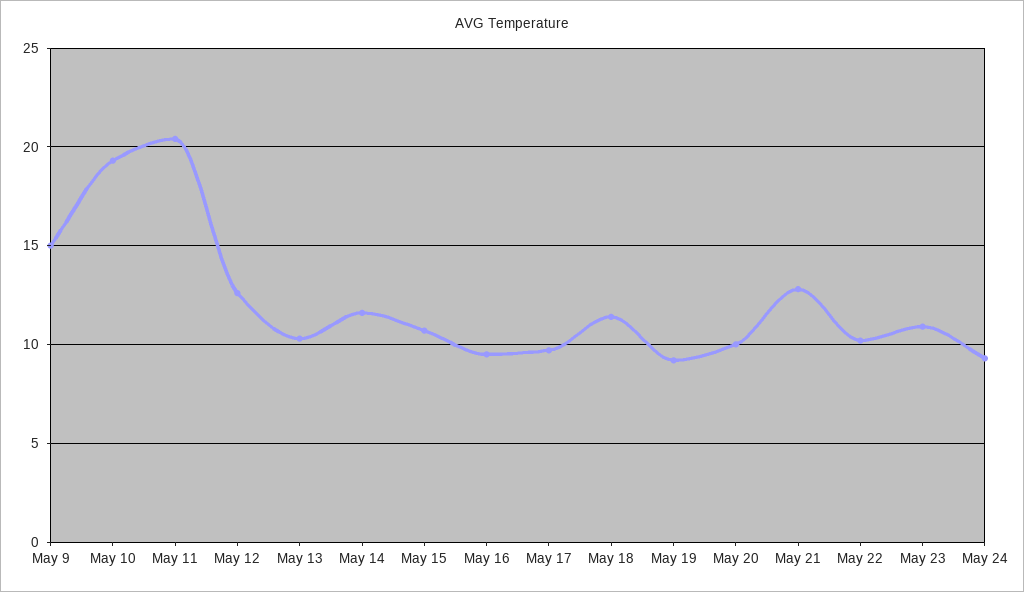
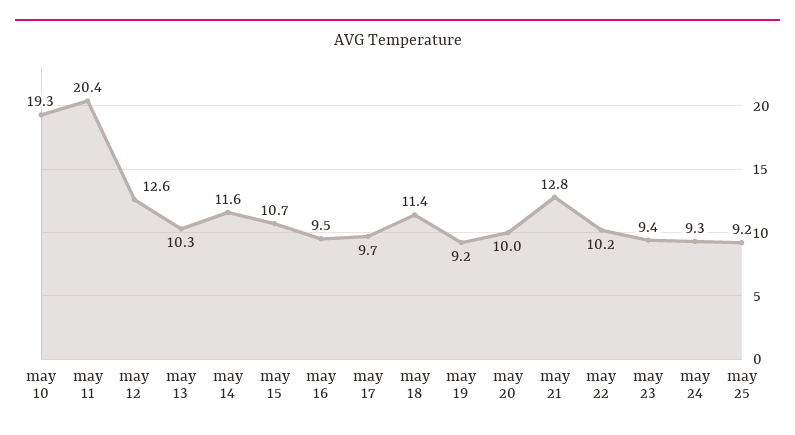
May 9: 15 -> none
May 23: 11 -> 9.4
may 25: none -> 9.2

